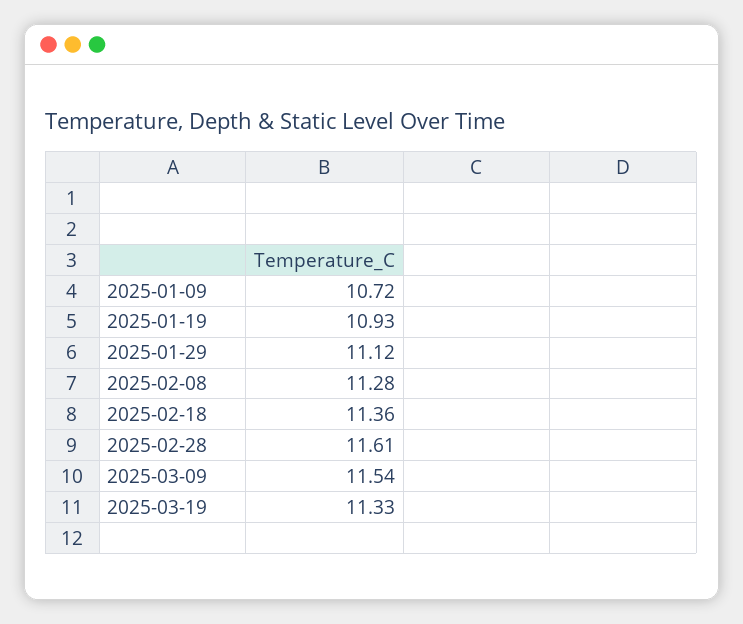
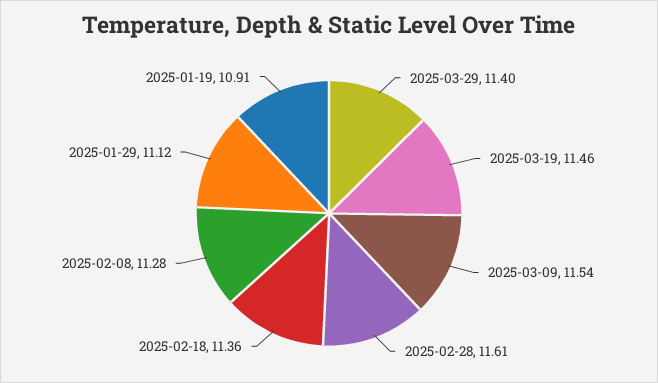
2025-01-09: 10.72 -> none
2025-01-19: 10.93 -> 10.91
2025-03-19: 11.33 -> 11.46
2025-03-29: none -> 11.4

